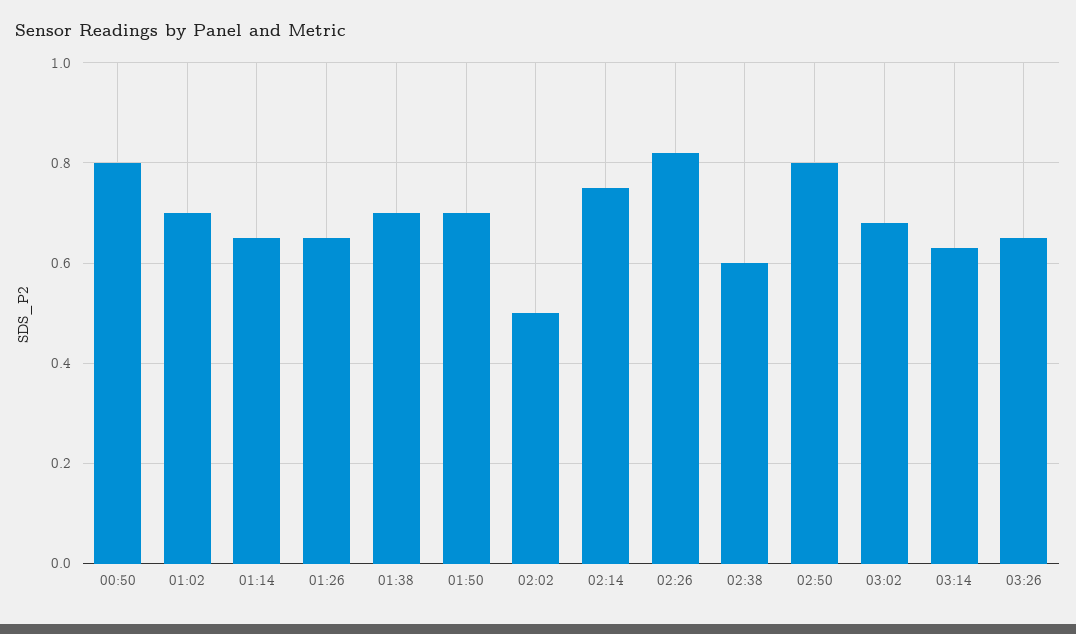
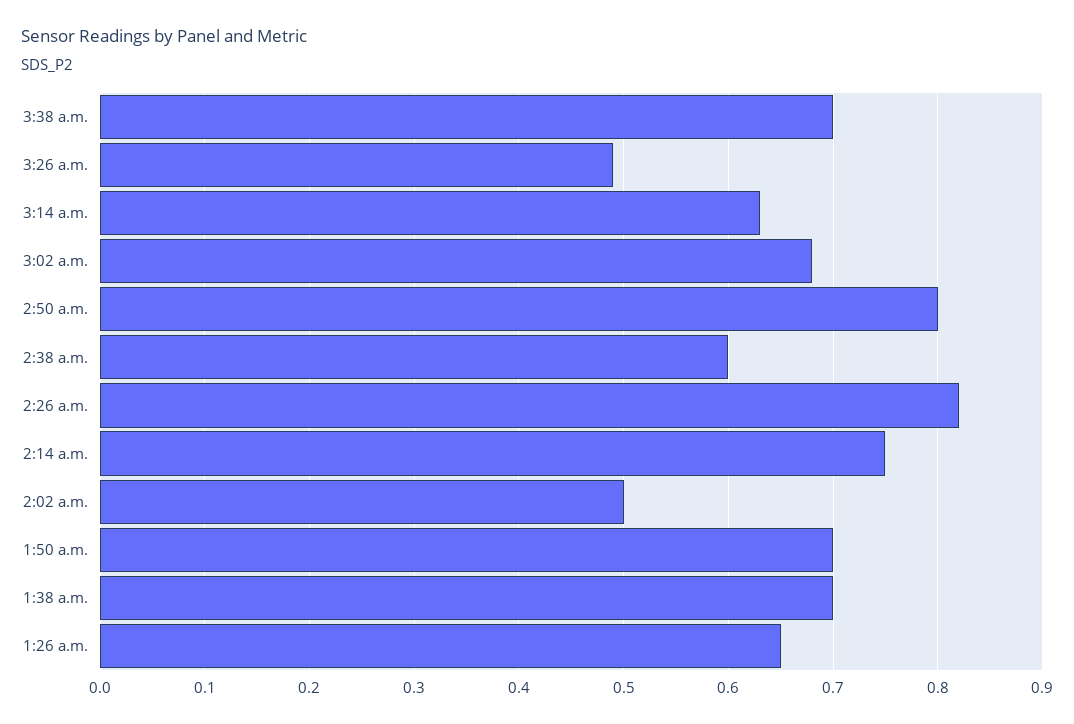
00:50: 0.8 -> none
01:02: 0.7 -> none
01:14: 0.65 -> none
03:26: 0.65 -> 0.49
3:38 a.m.: none -> 0.7

